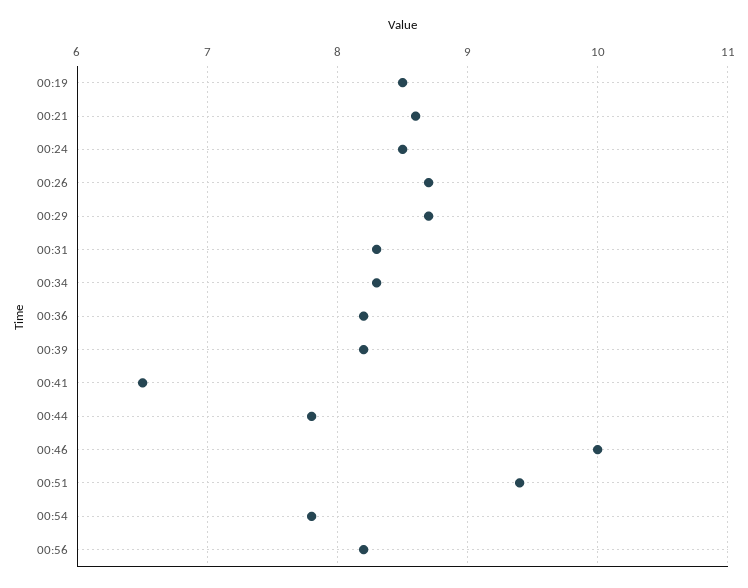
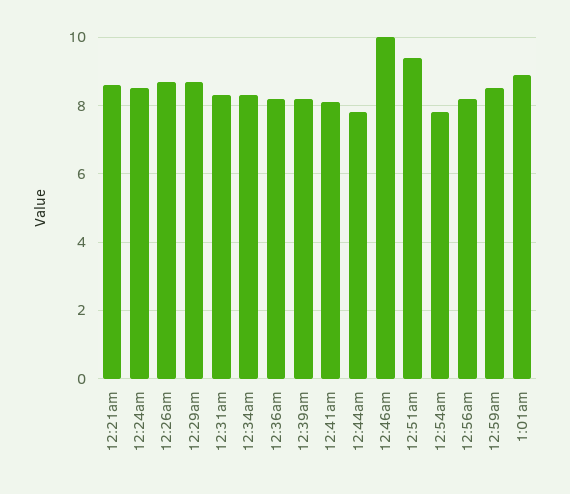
00:19: 8.5 -> none
00:41: 6.5 -> 8
12:59am: none -> 8.5
1:01am: none -> 9

